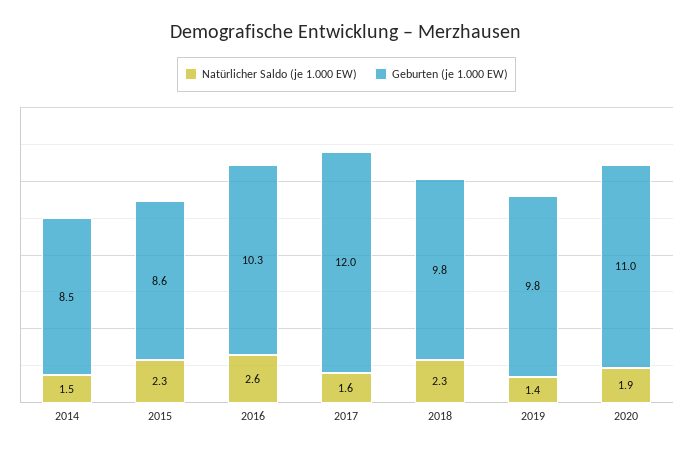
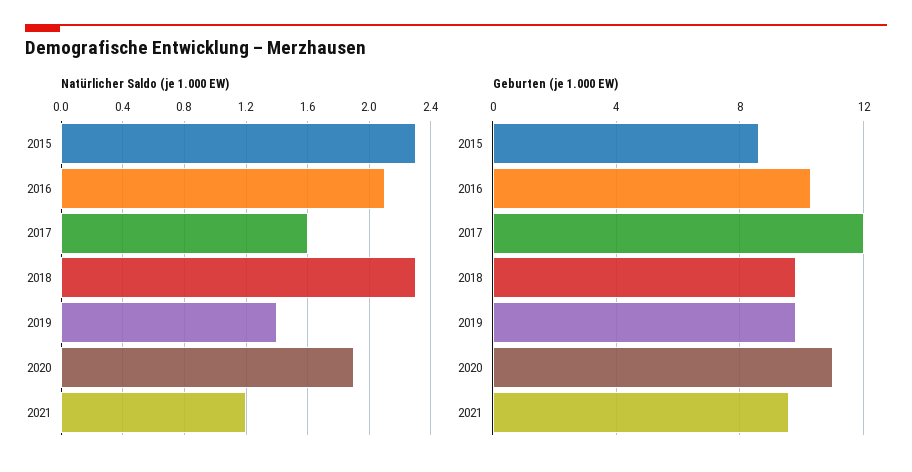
Natürlicher Saldo (je 1.000 EW), 2014: 1.5 -> none
Geburten (je 1.000 EW), 2014: 8.5 -> none
Natürlicher Saldo (je 1.000 EW), 2016: 2.6 -> 2.1
Natürlicher Saldo (je 1.000 EW), 2021: none -> 1.2
Geburten (je 1.000 EW), 2021: none -> 9.5

